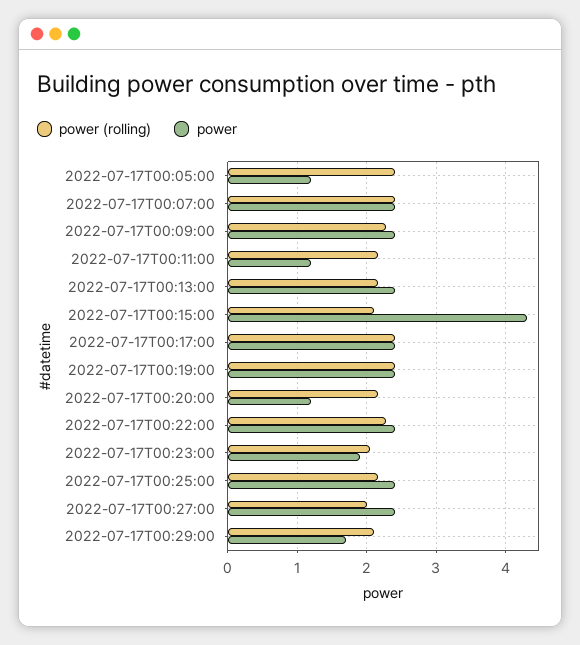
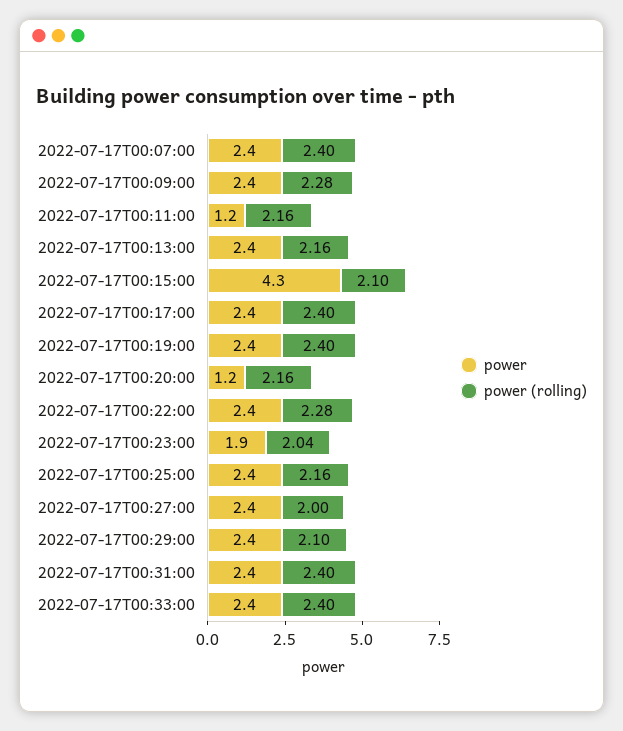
power (rolling), 2022-07-17T00:05:00: 2.4 -> none
power, 2022-07-17T00:05:00: 1.2 -> none
power, 2022-07-17T00:29:00: 1.7 -> 2.4
power, 2022-07-17T00:31:00: none -> 2.4
power (rolling), 2022-07-17T00:31:00: none -> 2.4
power, 2022-07-17T00:33:00: none -> 2.4
power (rolling), 2022-07-17T00:33:00: none -> 2.4

